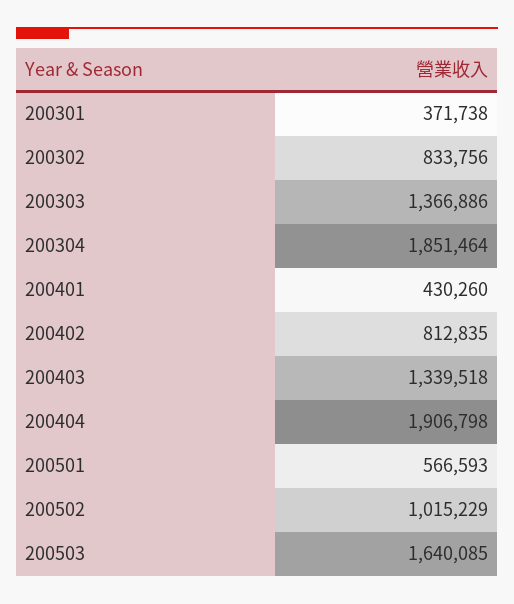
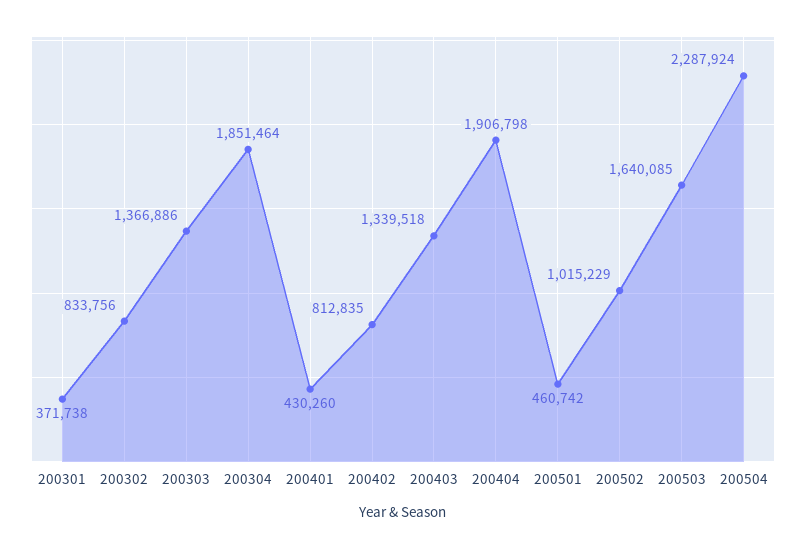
200501: 566593 -> 460742
200504: none -> 2287924

